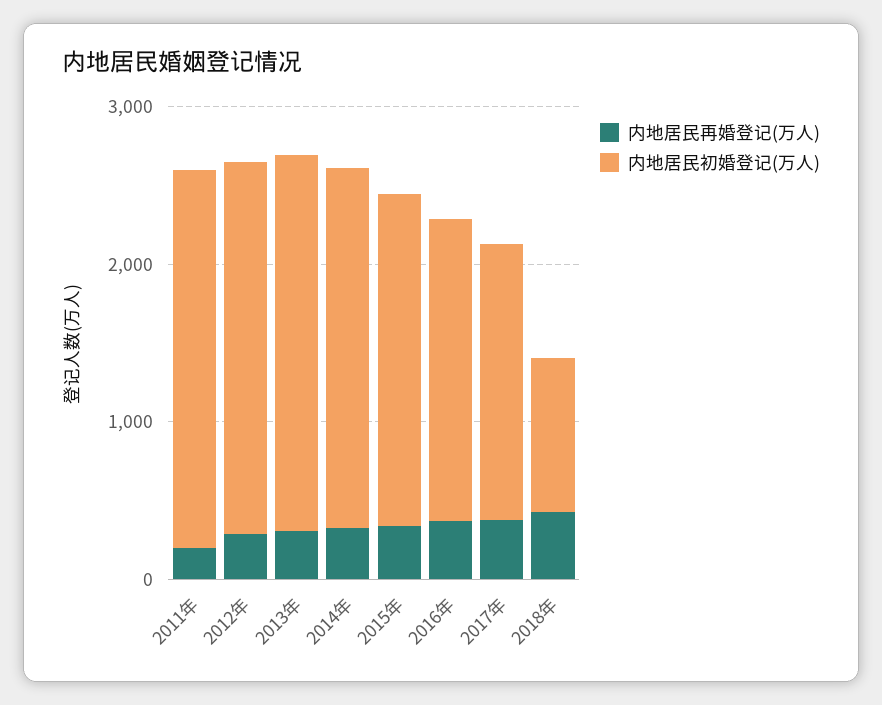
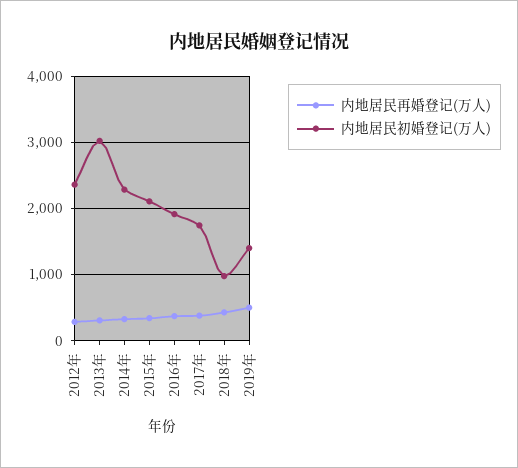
内地居民再婚登记(万人), 2011年: 200 -> none
内地居民初婚登记(万人), 2011年: 2400 -> none
内地居民初婚登记(万人), 2013年: 2400 -> 3000
内地居民再婚登记(万人), 2019年: none -> 500
内地居民初婚登记(万人), 2019年: none -> 1400

